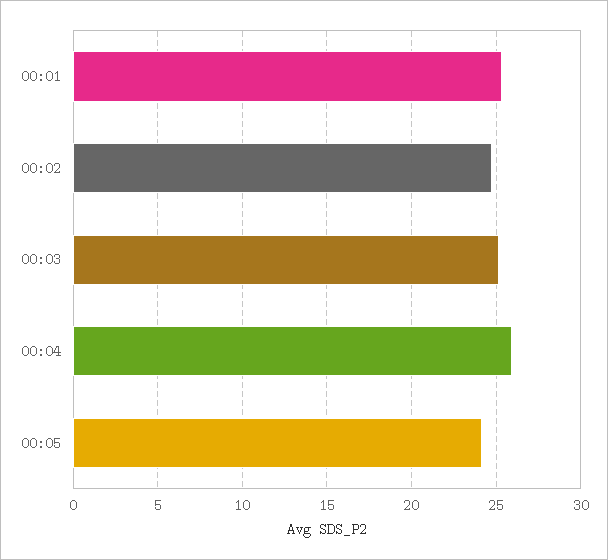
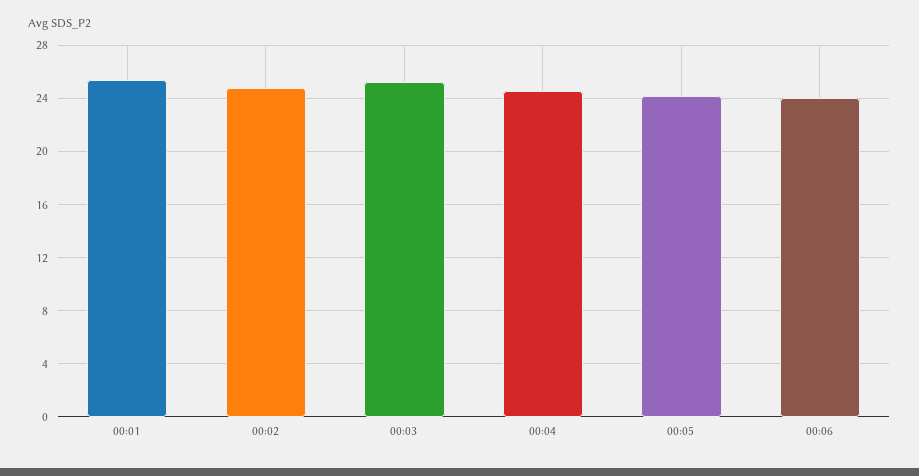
00:04: 26 -> 24.5
00:06: none -> 24

